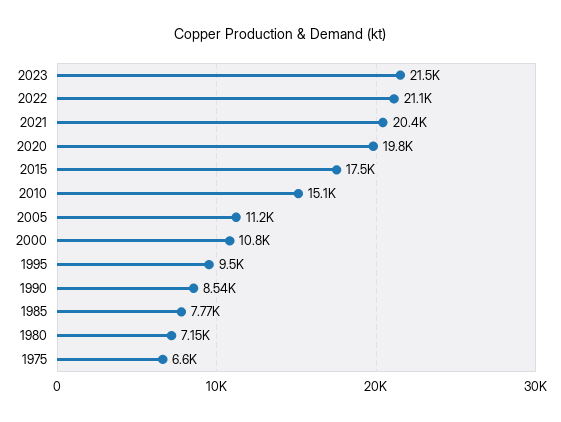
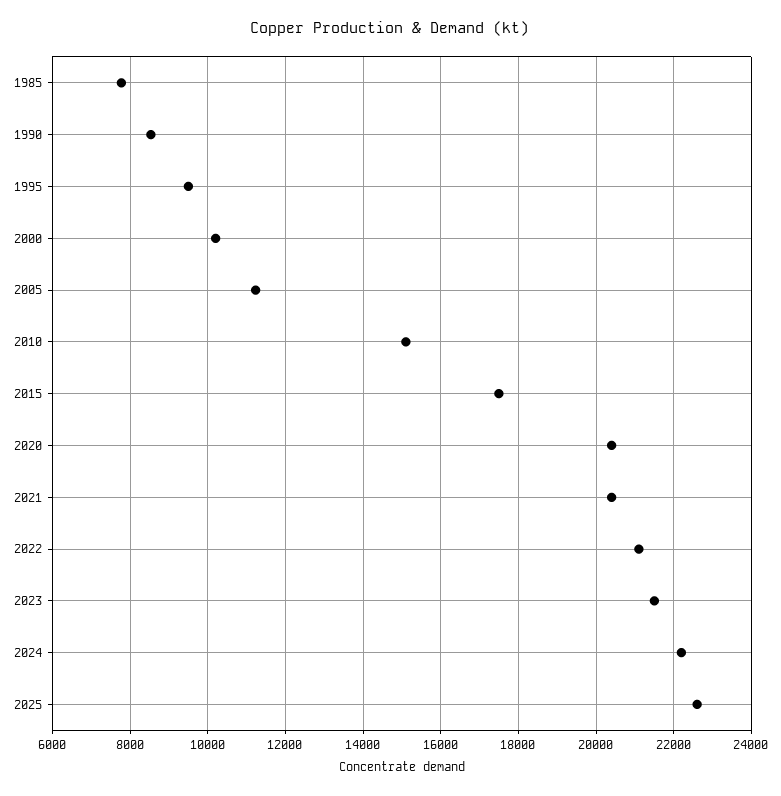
2020: 19800 -> 20400
2000: 10800 -> 10200
1980: 7150 -> none
1975: 6600 -> none
2024: none -> 22200
2025: none -> 22600

